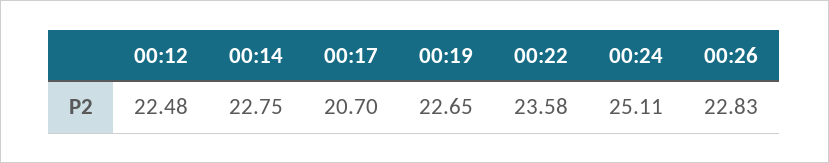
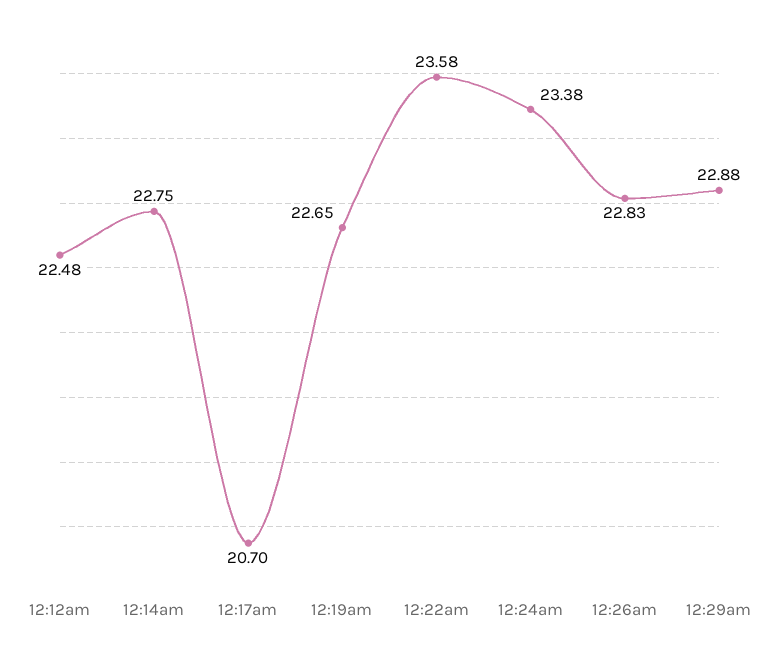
00:24: 25.11 -> 23.38
12:29am: none -> 22.88

